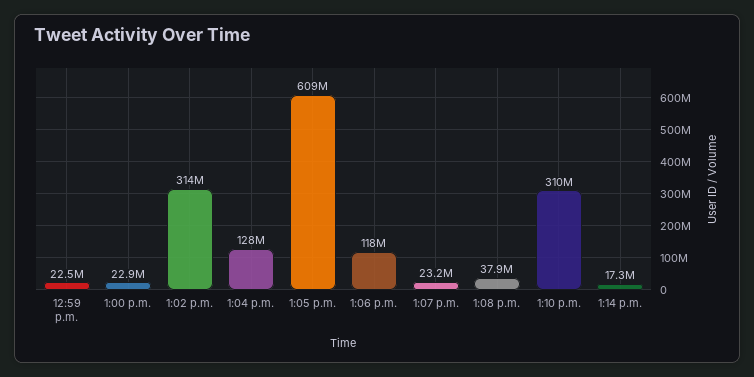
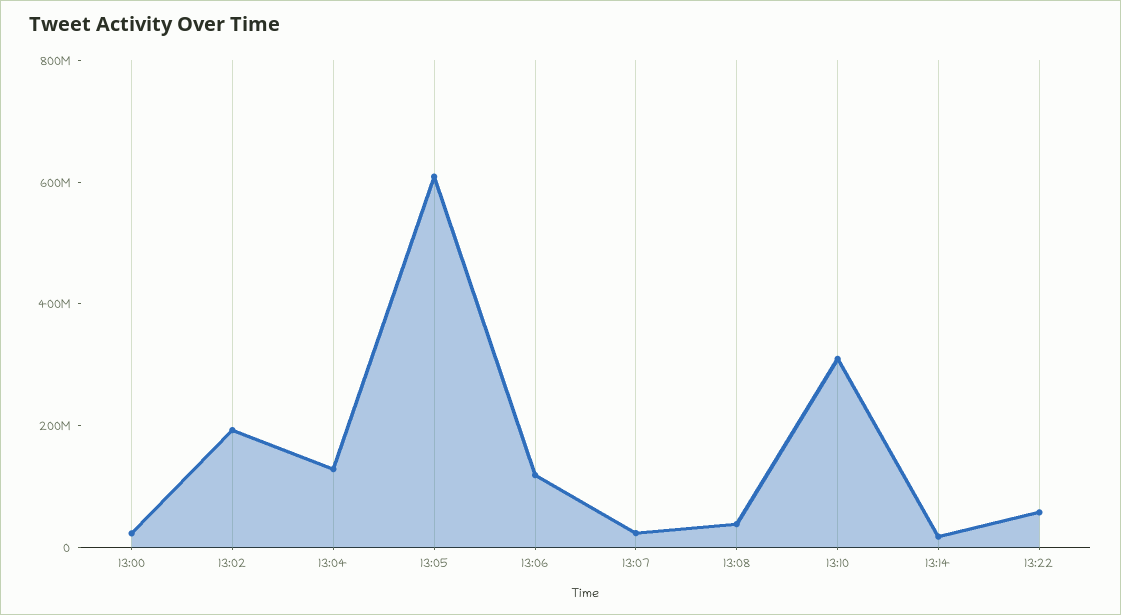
12:59 p.m.: 22500000 -> none
1:02 p.m.: 314000000 -> 200000000
13:22: none -> 50000000

